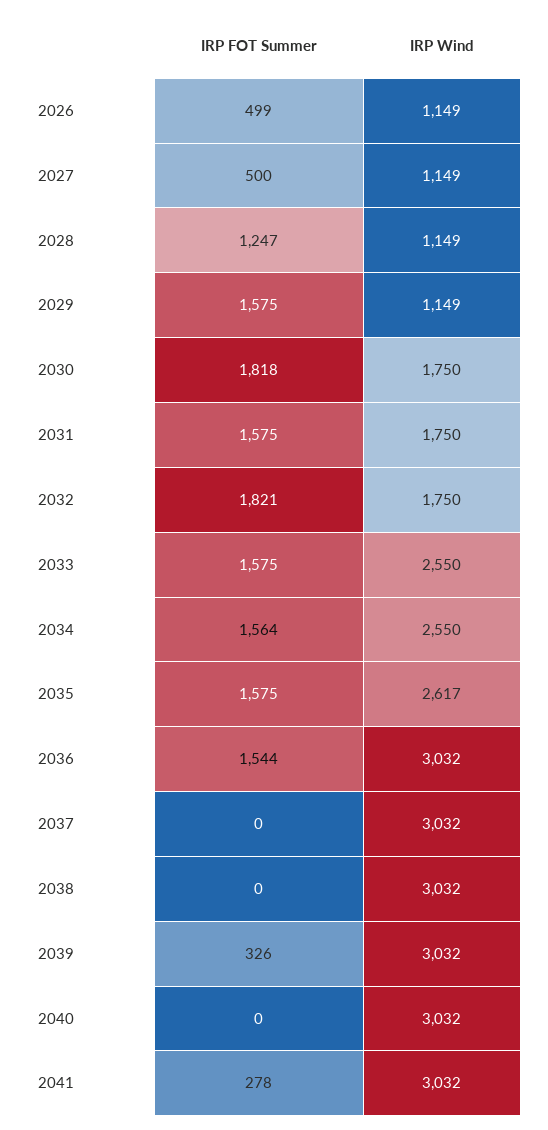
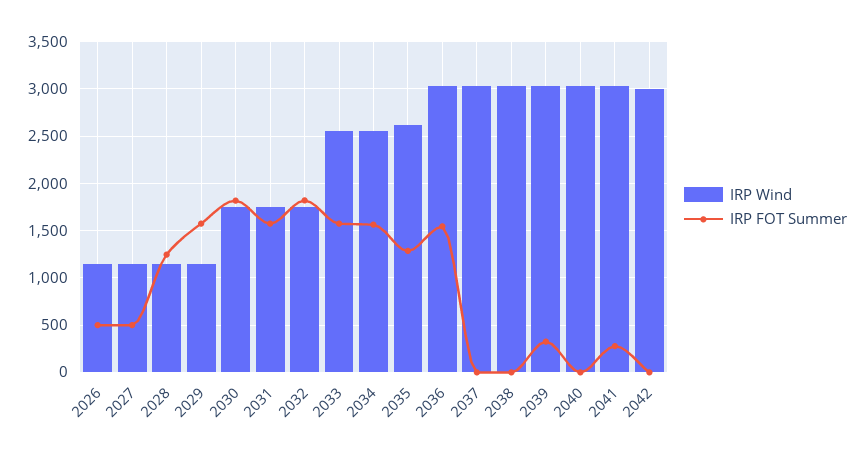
IRP FOT Summer, 2035: 1575 -> 1300
IRP Wind, 2042: none -> 3000
IRP FOT Summer, 2042: none -> 0

